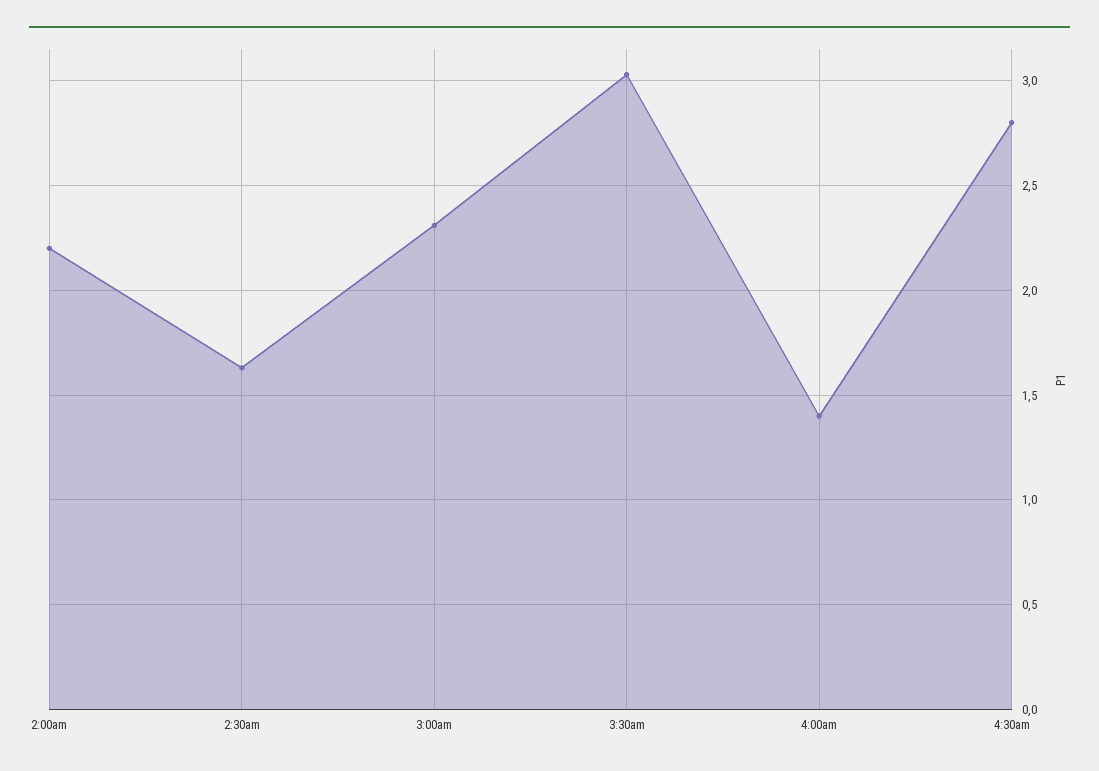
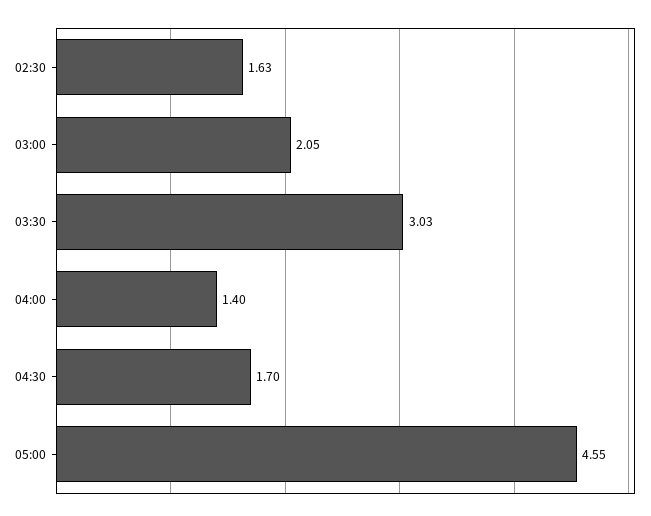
2:00am: 2.2 -> none
3:00am: 2.3 -> 2.05
4:30am: 2.8 -> 1.7
05:00: none -> 4.55

